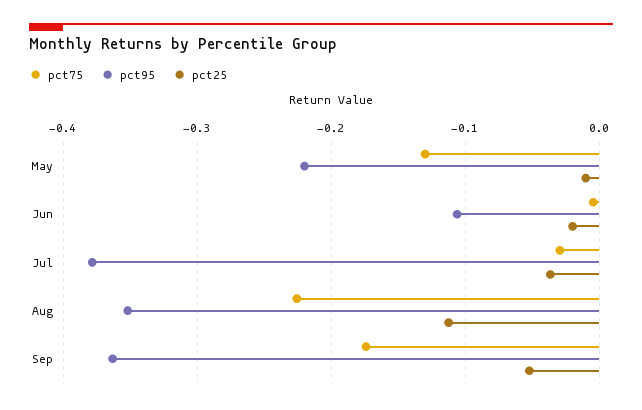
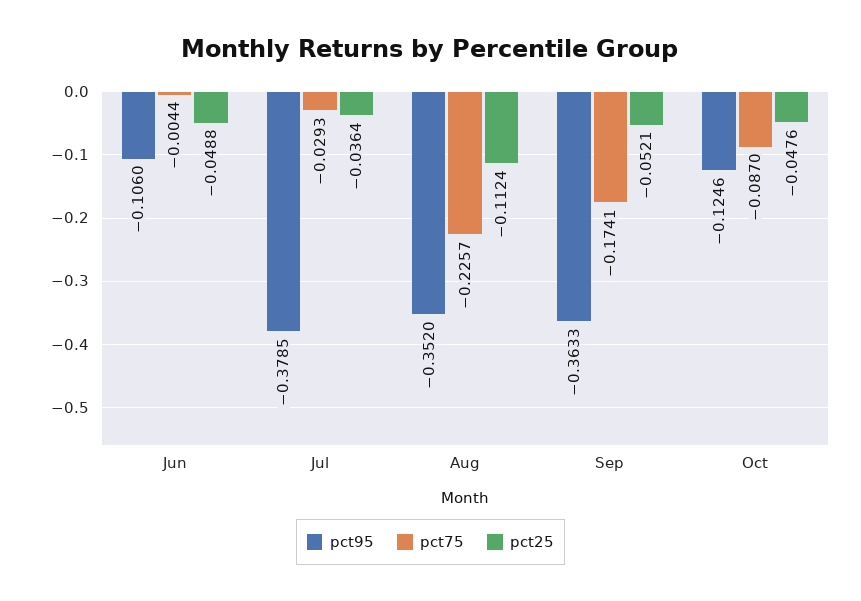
pct75, May: -0.13 -> none
pct95, May: -0.22 -> none
pct25, May: -0.01 -> none
pct25, Jun: -0.02 -> -0.0488
pct95, Oct: none -> -0.1246
pct75, Oct: none -> -0.087
pct25, Oct: none -> -0.0476

